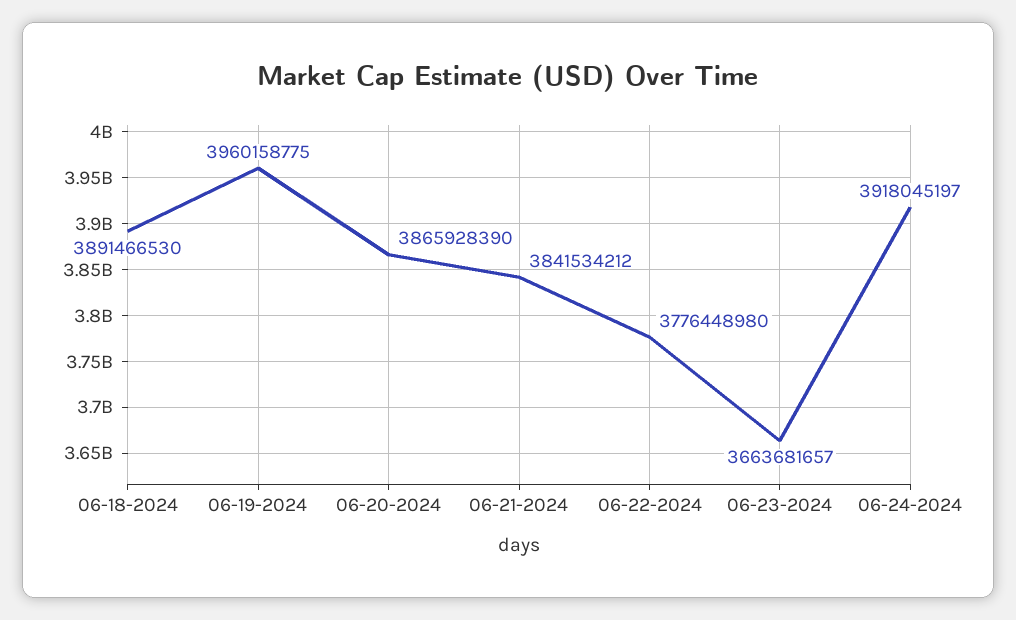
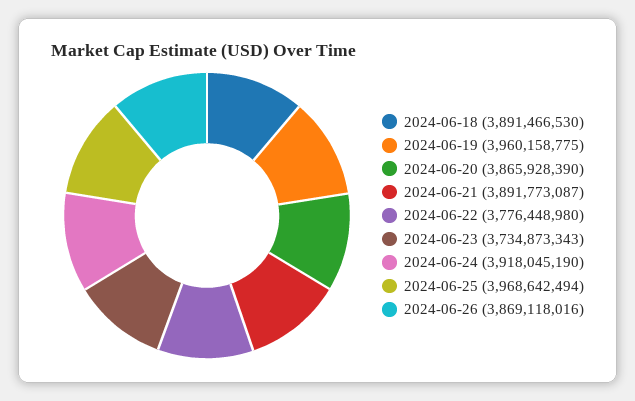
06-21-2024: 3841534212 -> 3891773087
06-23-2024: 3663681657 -> 3734873343
06-24-2024: 3918045197 -> 3918045190
2024-06-25: none -> 3968642494
2024-06-26: none -> 3869118016

